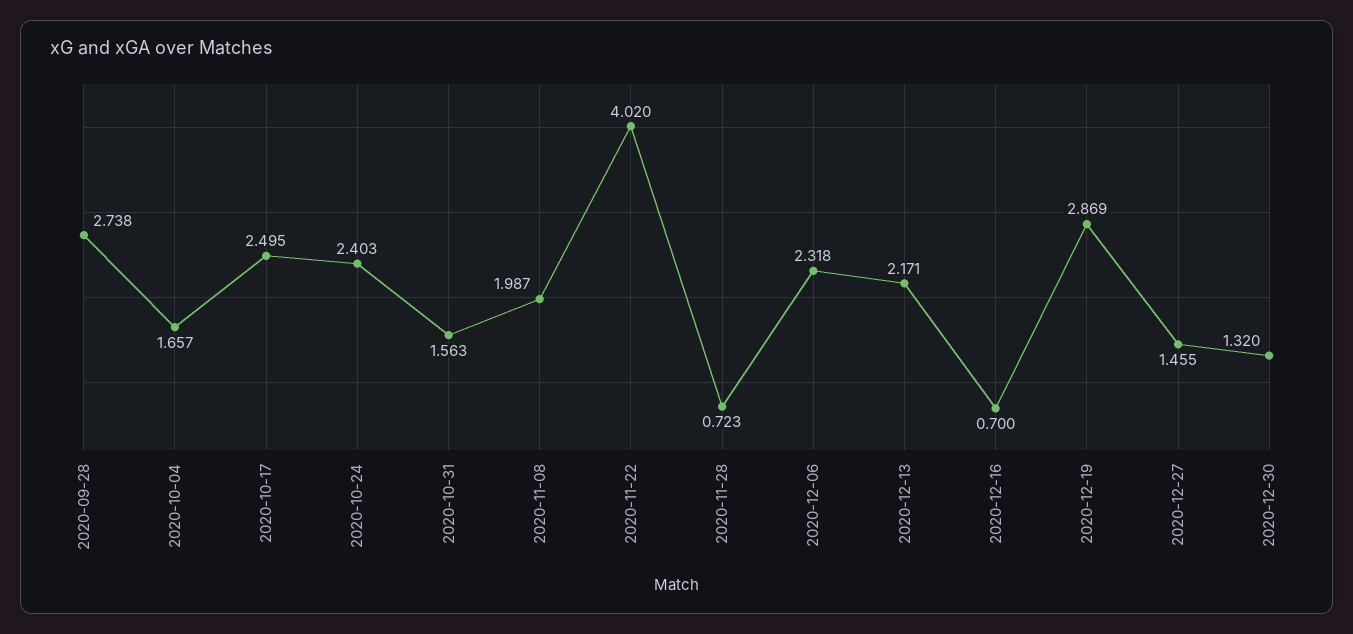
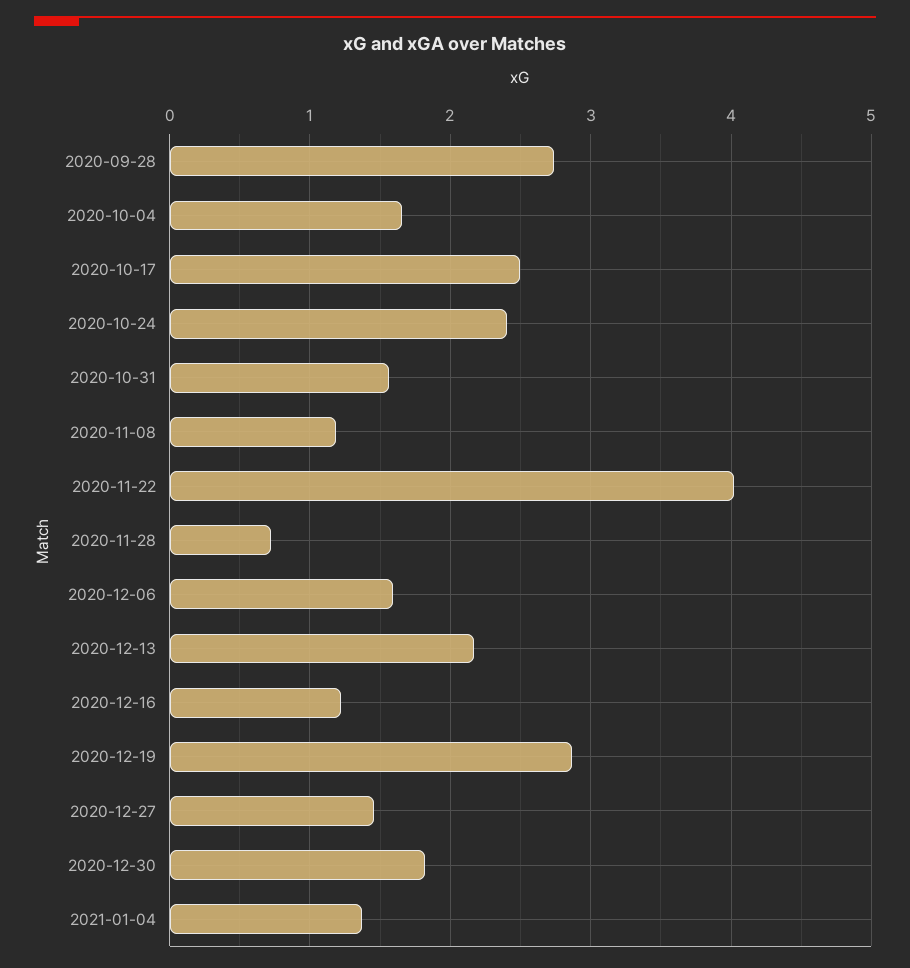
2020-11-08: 1.987 -> 1.2
2020-12-06: 2.318 -> 1.6
2020-12-16: 0.7 -> 1.2
2020-12-30: 1.32 -> 1.8
2021-01-04: none -> 1.4

